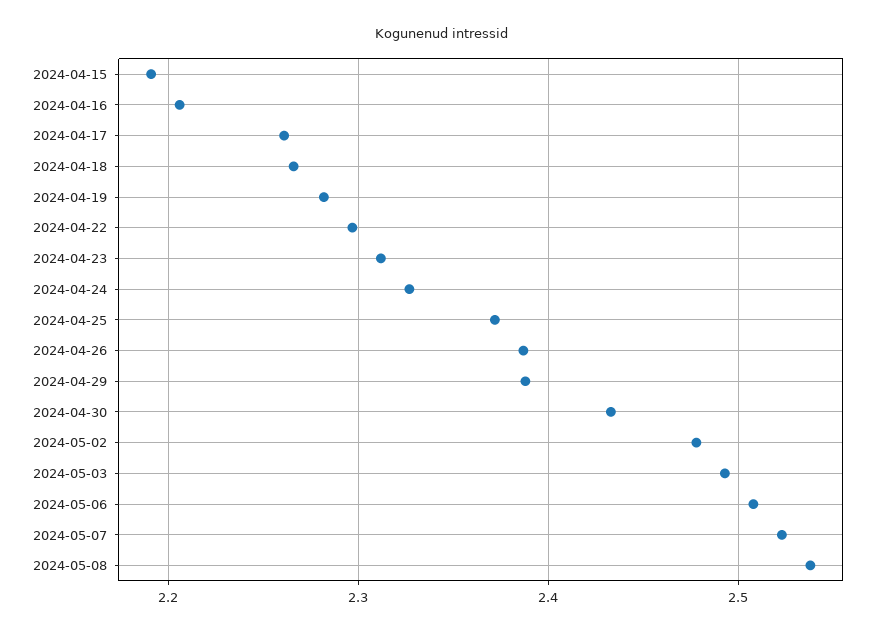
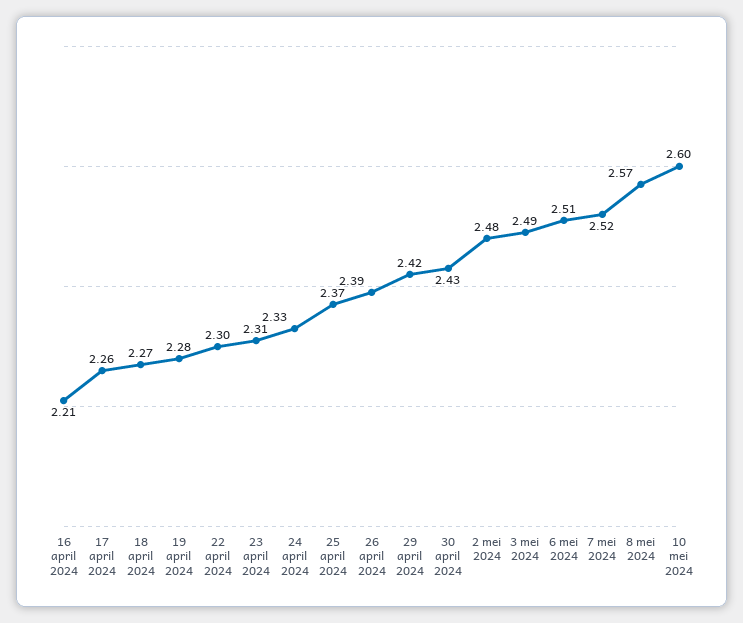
2024-04-15: 2.19 -> none
2024-04-29: 2.39 -> 2.42
2024-05-08: 2.54 -> 2.57
10 mei 2024: none -> 2.6

